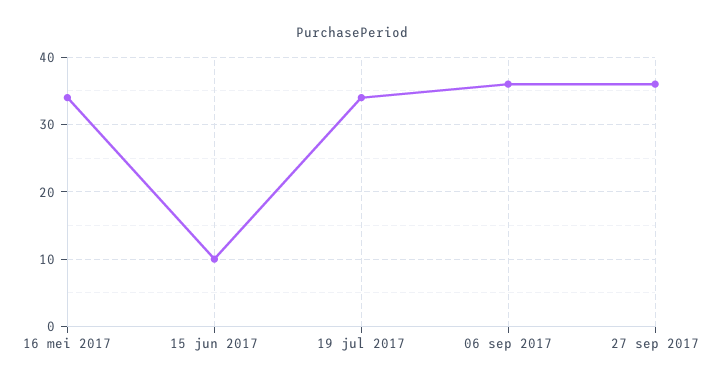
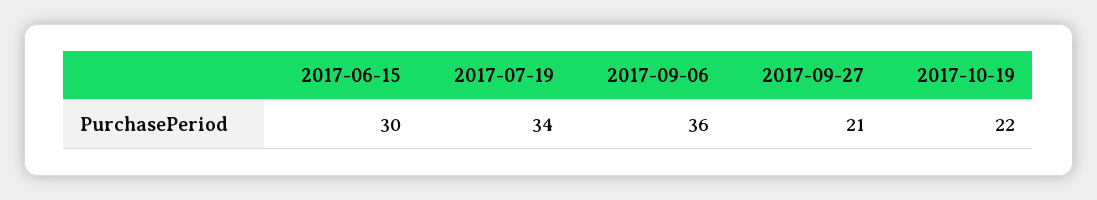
16 mei 2017: 34 -> none
15 jun 2017: 10 -> 30
27 sep 2017: 36 -> 21
2017-10-19: none -> 22

